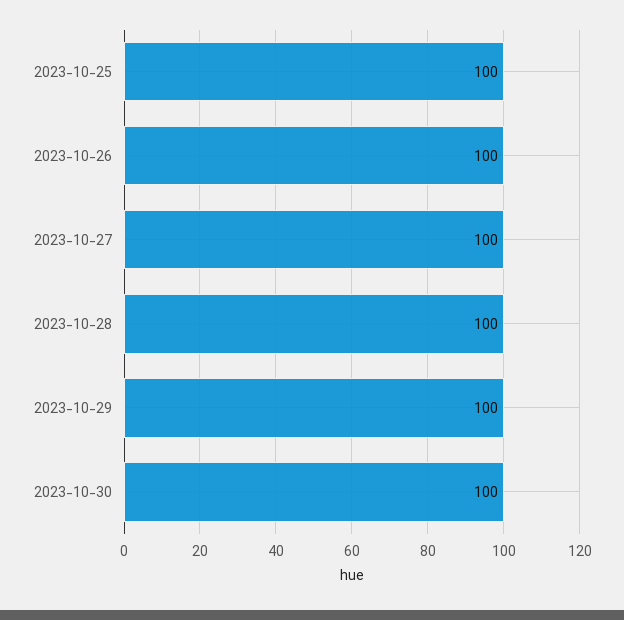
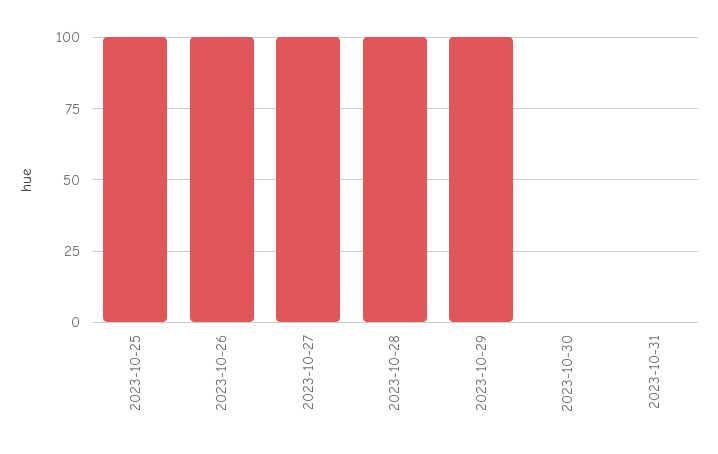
2023-10-30: 100 -> 0
2023-10-31: none -> 0

